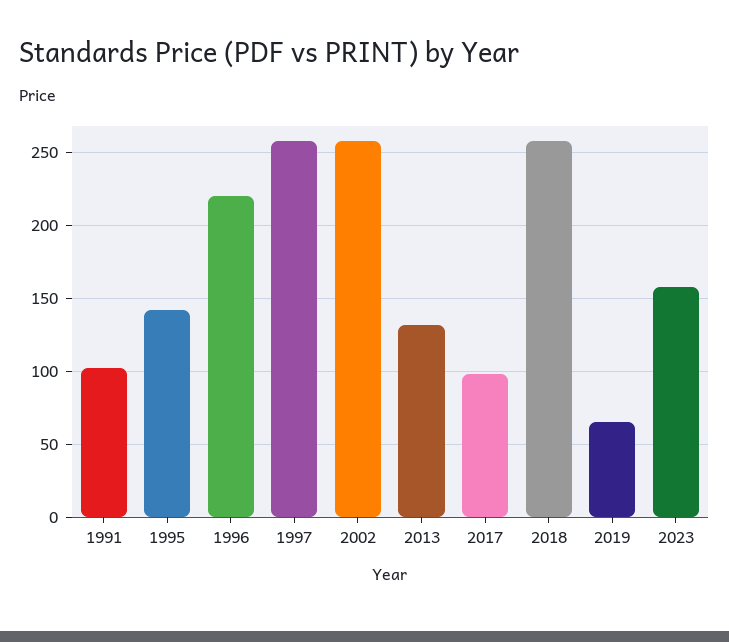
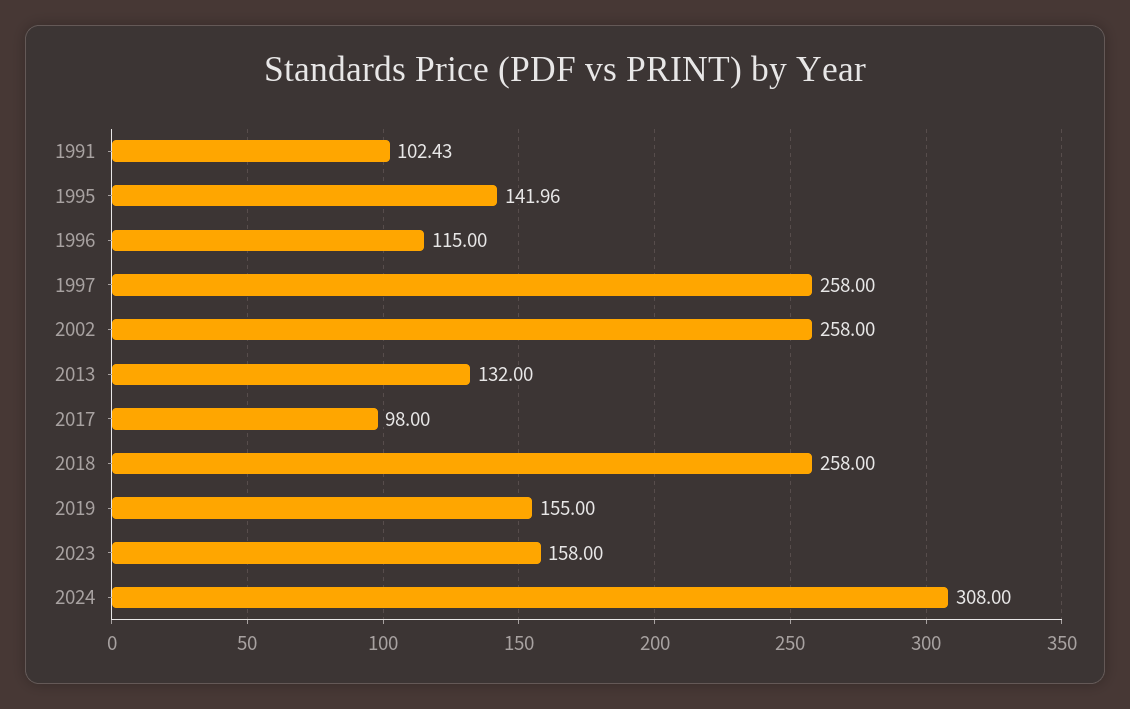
1996: 220 -> 115
2019: 65 -> 155
2024: none -> 308

